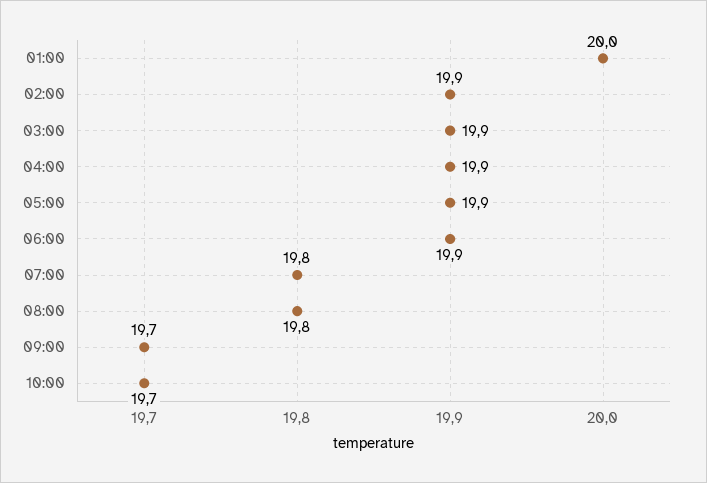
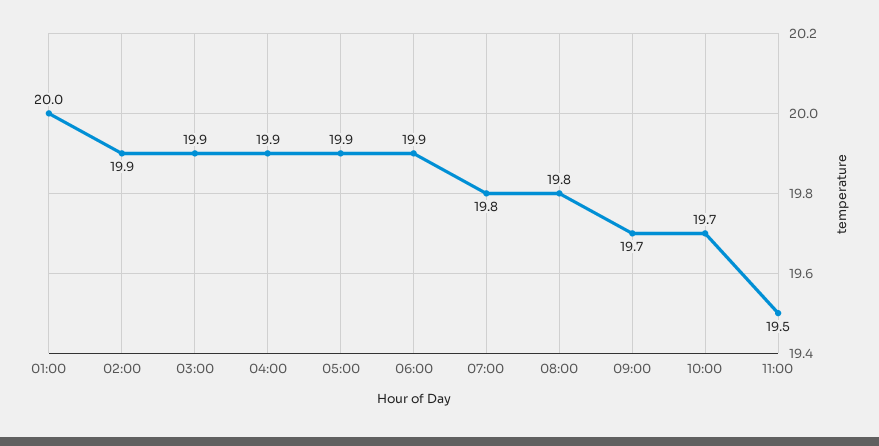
11:00: none -> 19.5

